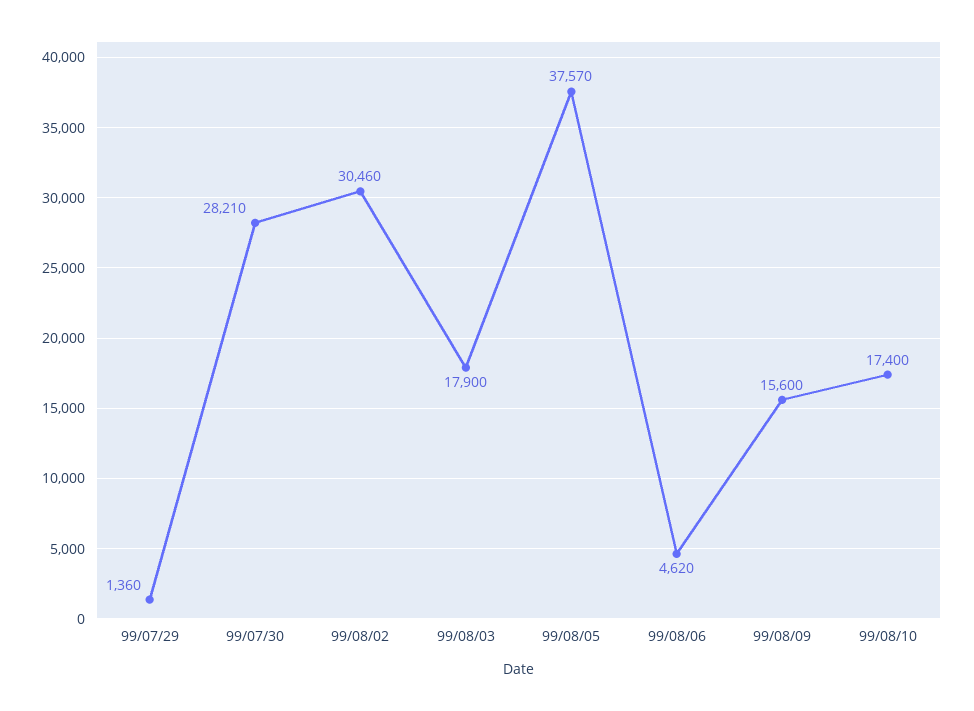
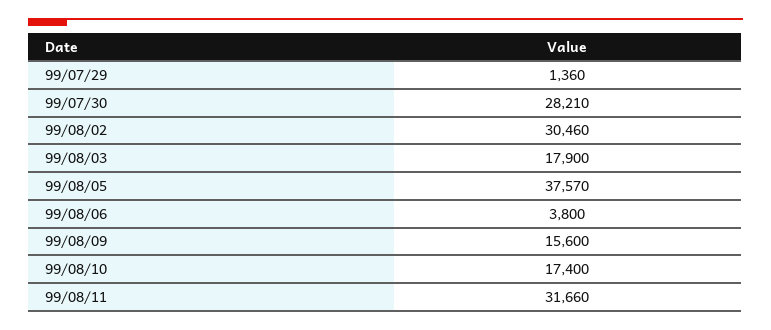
99/08/06: 4620 -> 3800
99/08/11: none -> 31660

